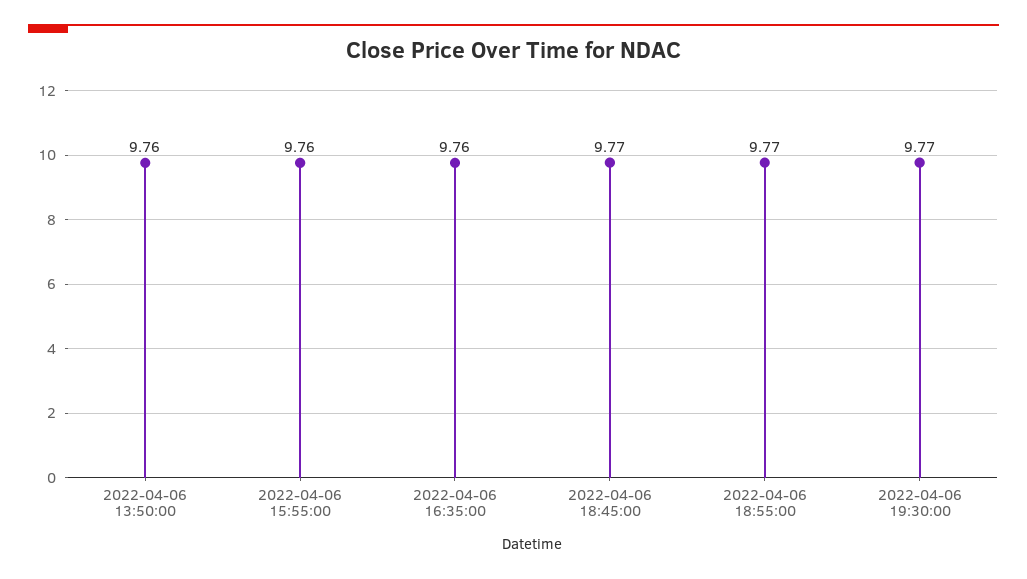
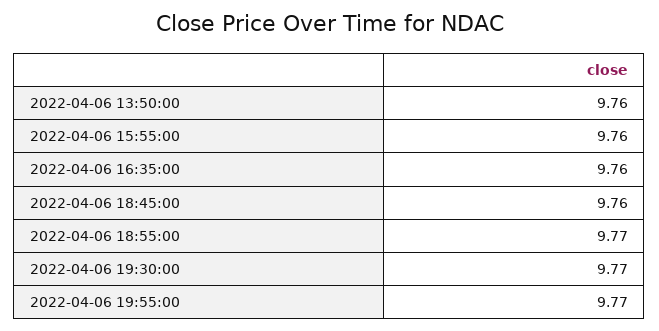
2022-04-06 18:45:00: 9.77 -> 9.76
2022-04-06 19:55:00: none -> 9.77

